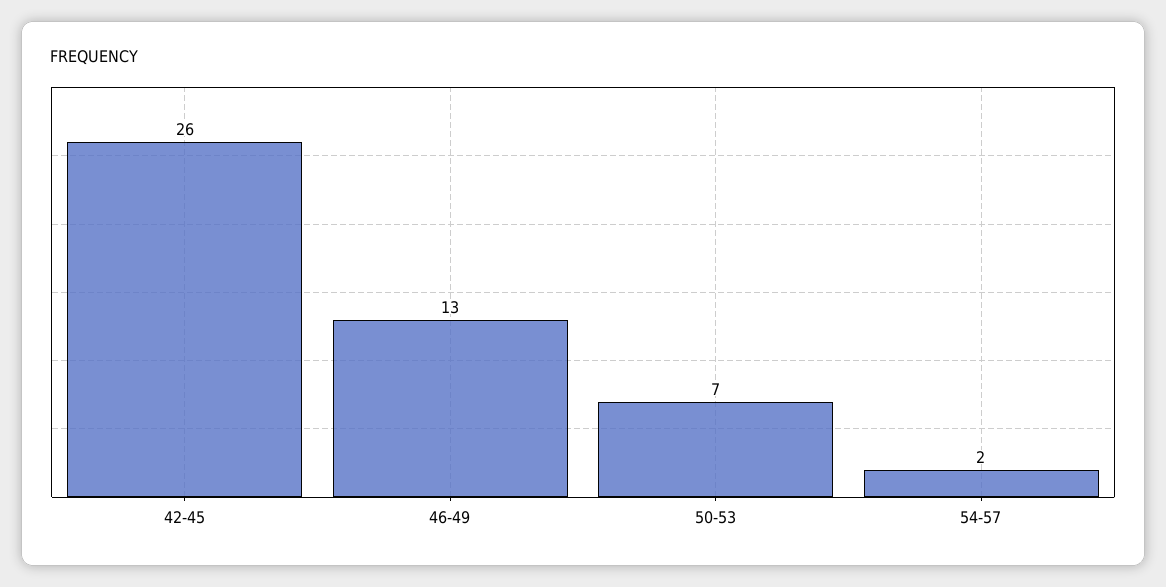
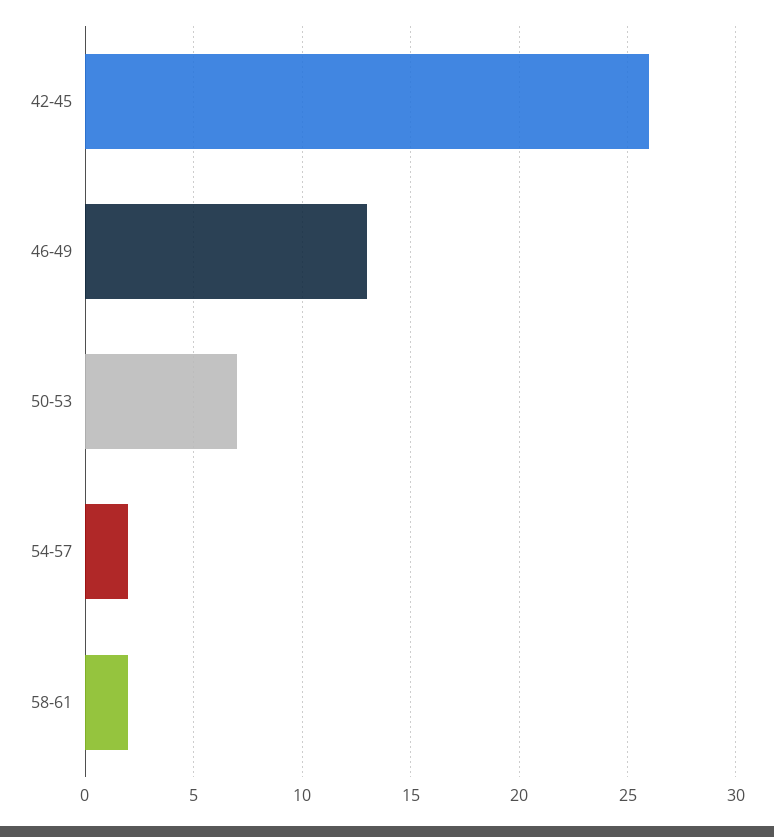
58-61: none -> 2

